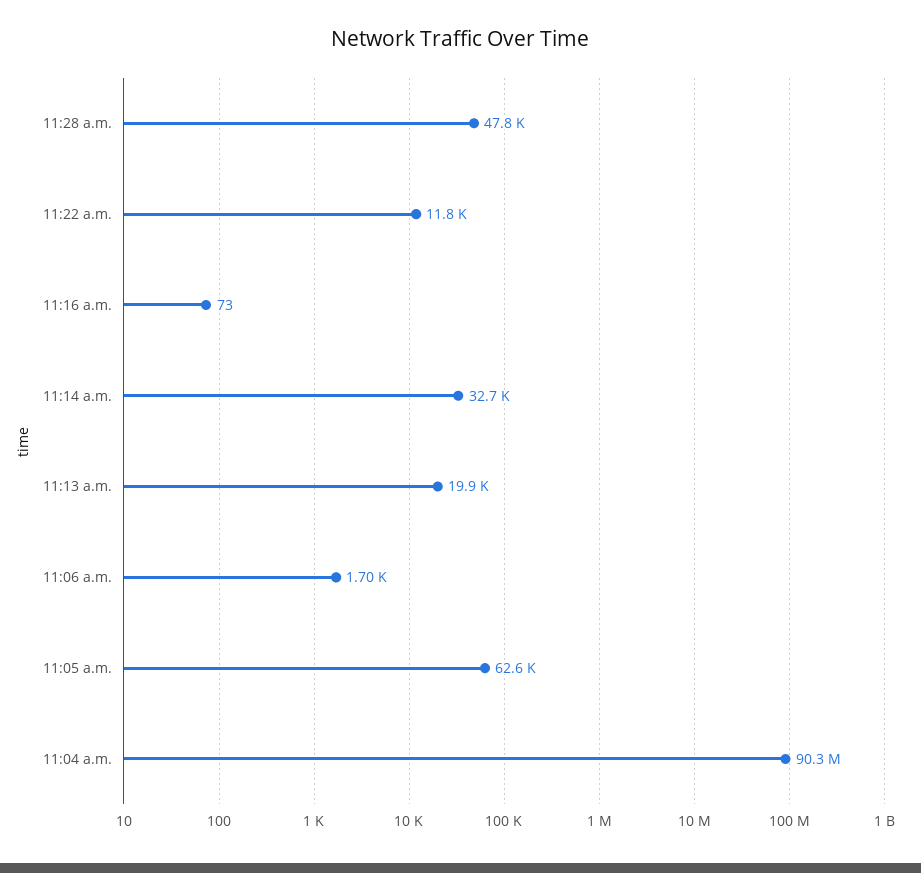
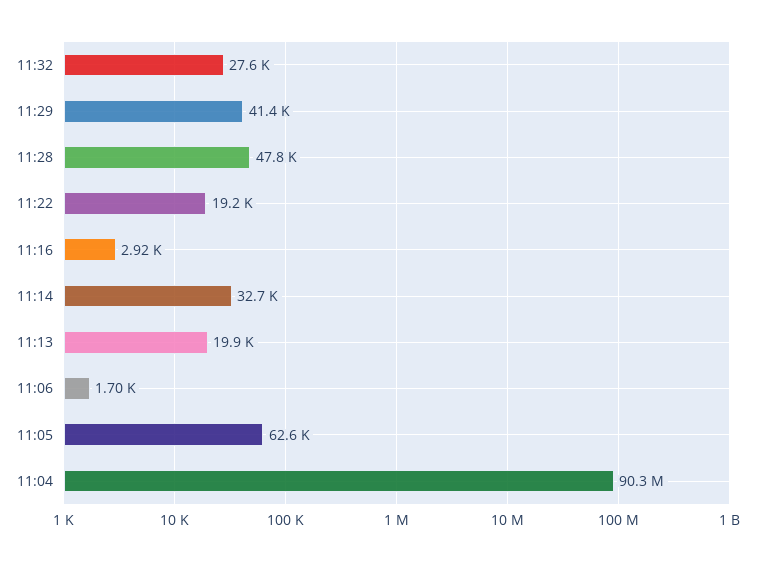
11:22 a.m.: 11800 -> 19200
11:16 a.m.: 73 -> 2920
11:32: none -> 27600
11:29: none -> 41400

